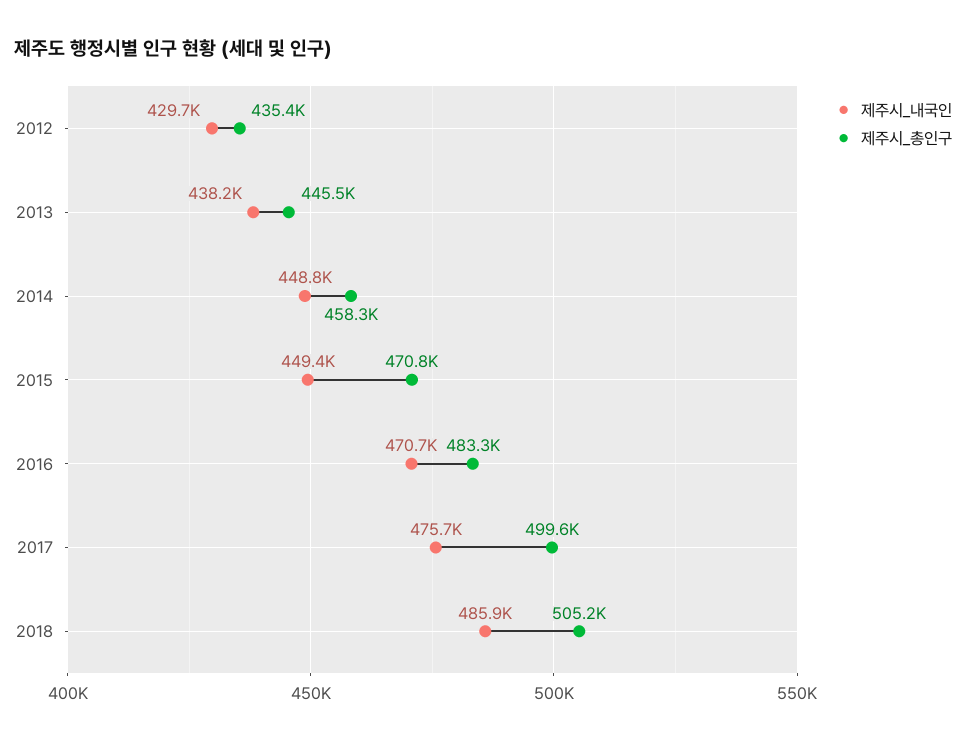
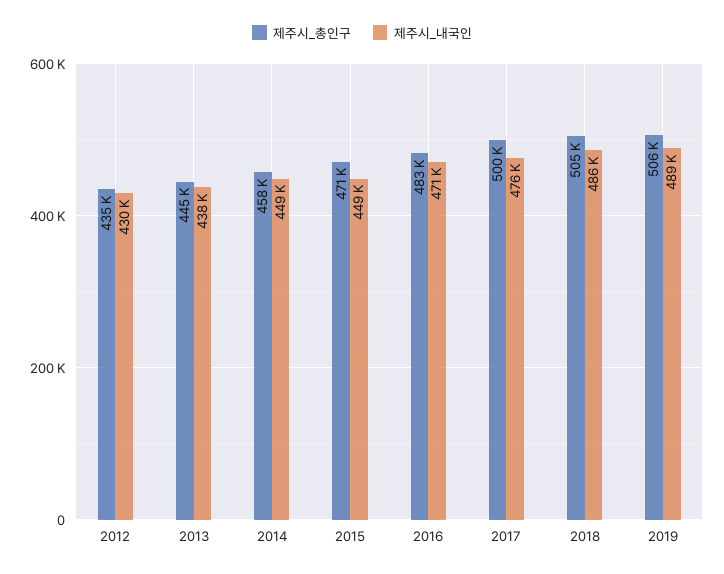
제주시_총인구, 2019: none -> 506000
제주시_내국인, 2019: none -> 489000

